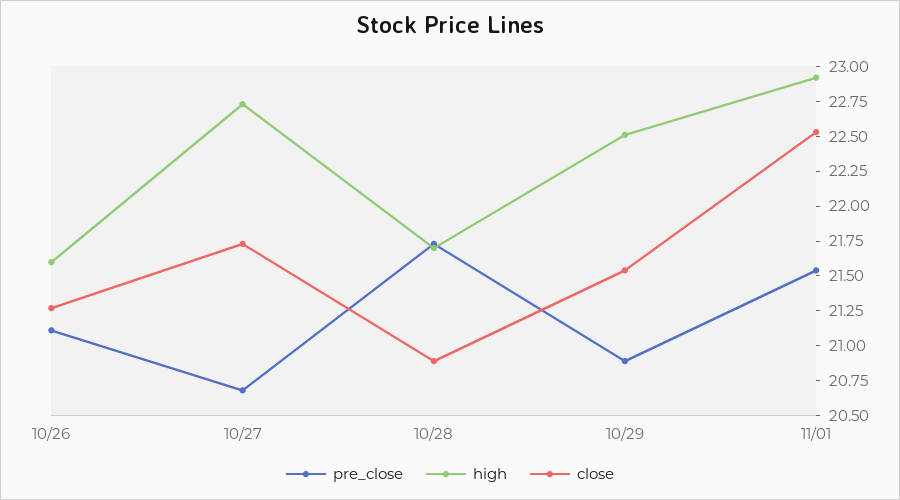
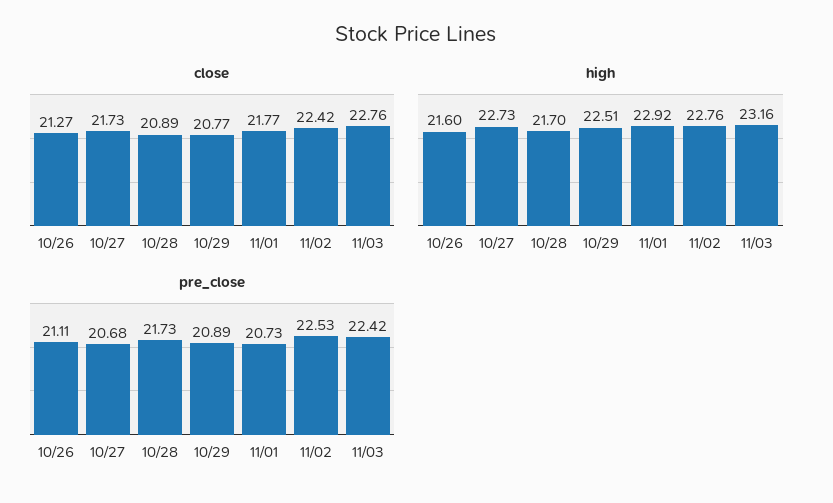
close, 10/29: 21.5 -> 20.77
pre_close, 11/01: 21.5 -> 20.73
close, 11/01: 22.5 -> 21.77
close, 11/02: none -> 22.42
close, 11/03: none -> 22.76
high, 11/02: none -> 22.76
high, 11/03: none -> 23.16
pre_close, 11/02: none -> 22.53
pre_close, 11/03: none -> 22.42

